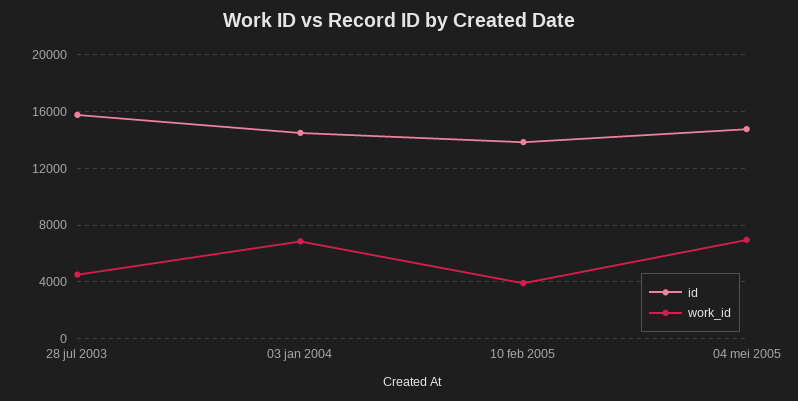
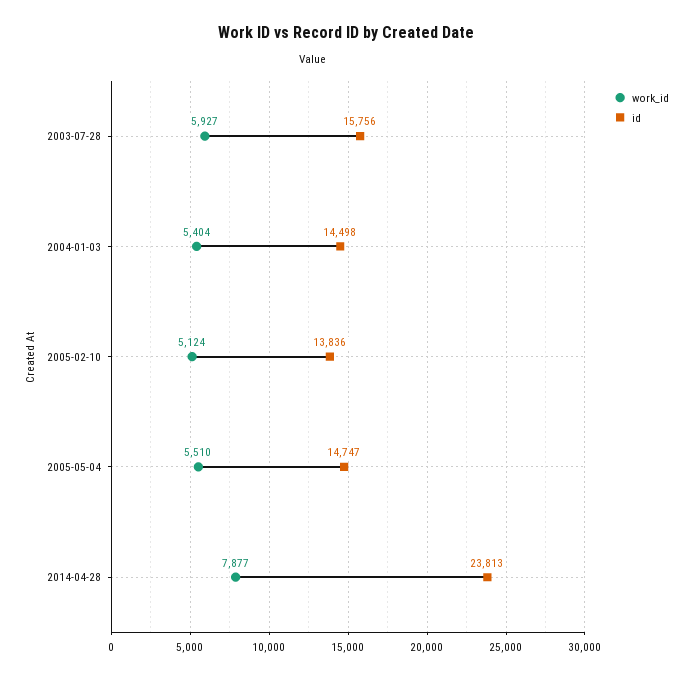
work_id, 28 jul 2003: 4500 -> 5927
work_id, 03 jan 2004: 7000 -> 5404
work_id, 10 feb 2005: 4000 -> 5124
work_id, 04 mei 2005: 7000 -> 5510
work_id, 2014-04-28: none -> 7877
id, 2014-04-28: none -> 23813

